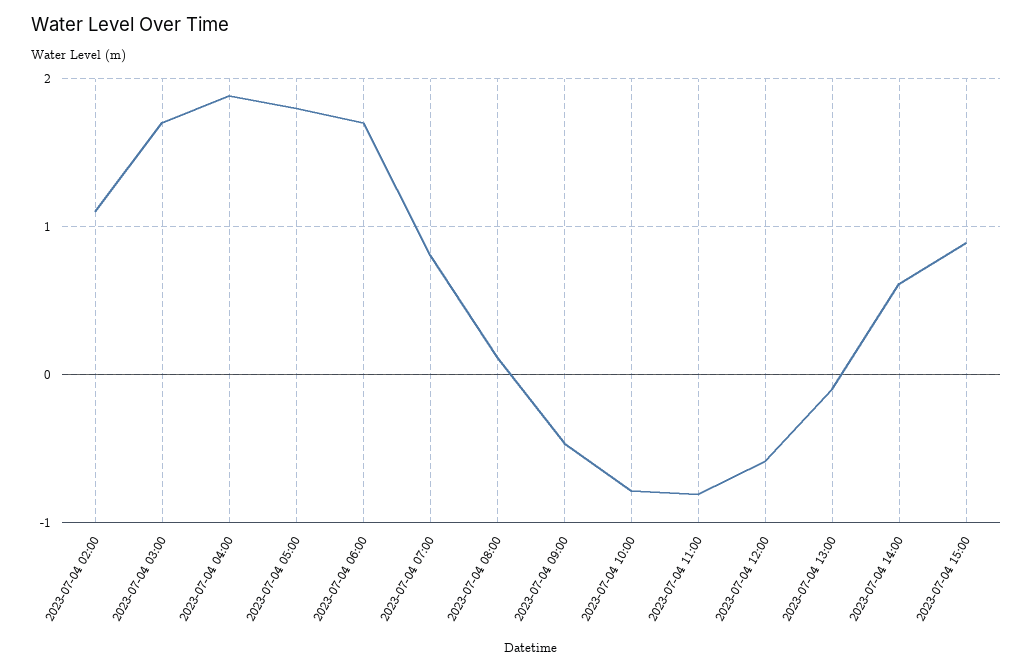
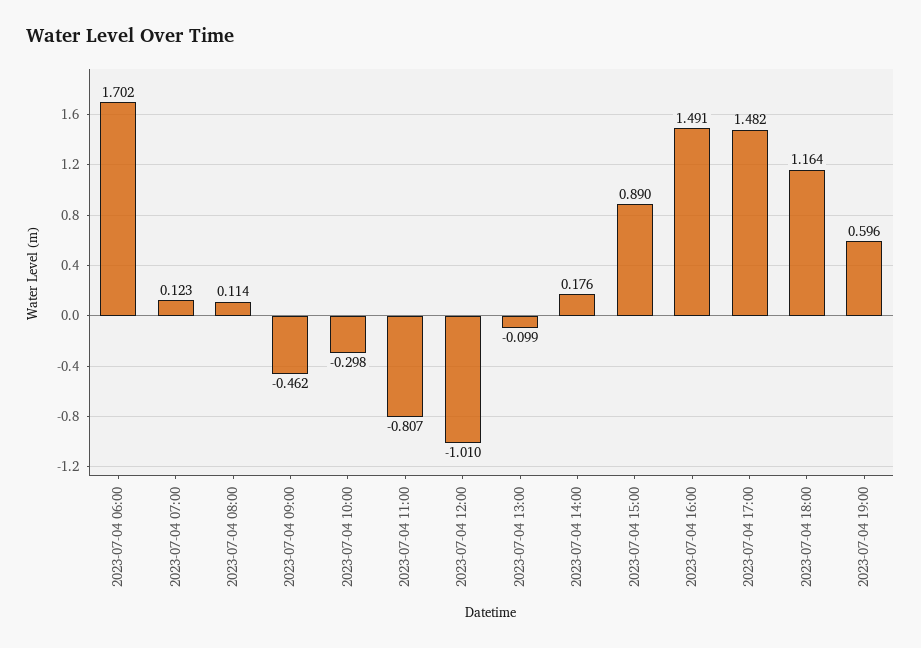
2023-07-04 02:00: 1.1 -> none
2023-07-04 03:00: 1.7 -> none
2023-07-04 04:00: 1.9 -> none
2023-07-04 05:00: 1.8 -> none
2023-07-04 07:00: 0.8 -> 0.123
2023-07-04 10:00: -0.8 -> -0.298
2023-07-04 12:00: -0.6 -> -1.01
2023-07-04 14:00: 0.6 -> 0.176
2023-07-04 16:00: none -> 1.491
2023-07-04 17:00: none -> 1.482
2023-07-04 18:00: none -> 1.164
2023-07-04 19:00: none -> 0.596

